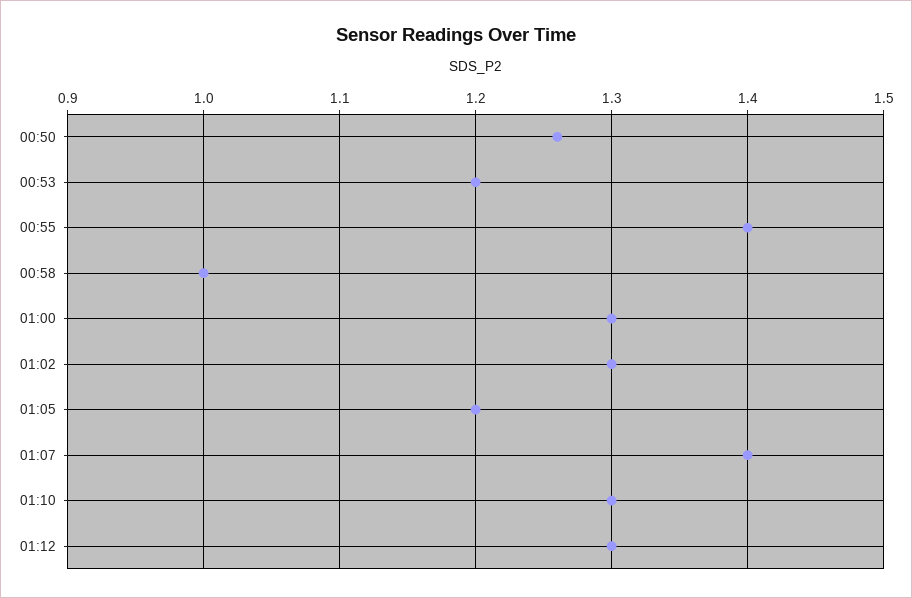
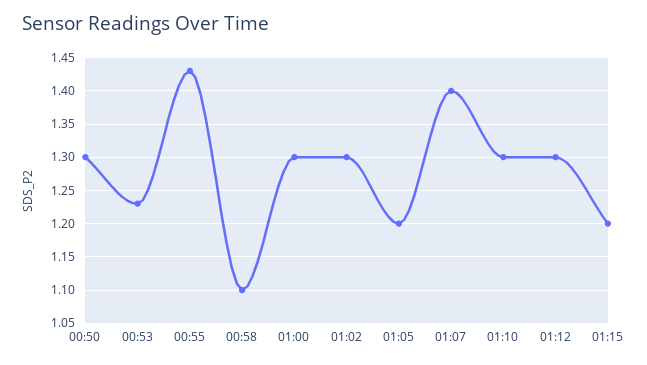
00:50: 1.26 -> 1.3
00:53: 1.2 -> 1.23
00:55: 1.4 -> 1.43
00:58: 1 -> 1.1
01:15: none -> 1.2

